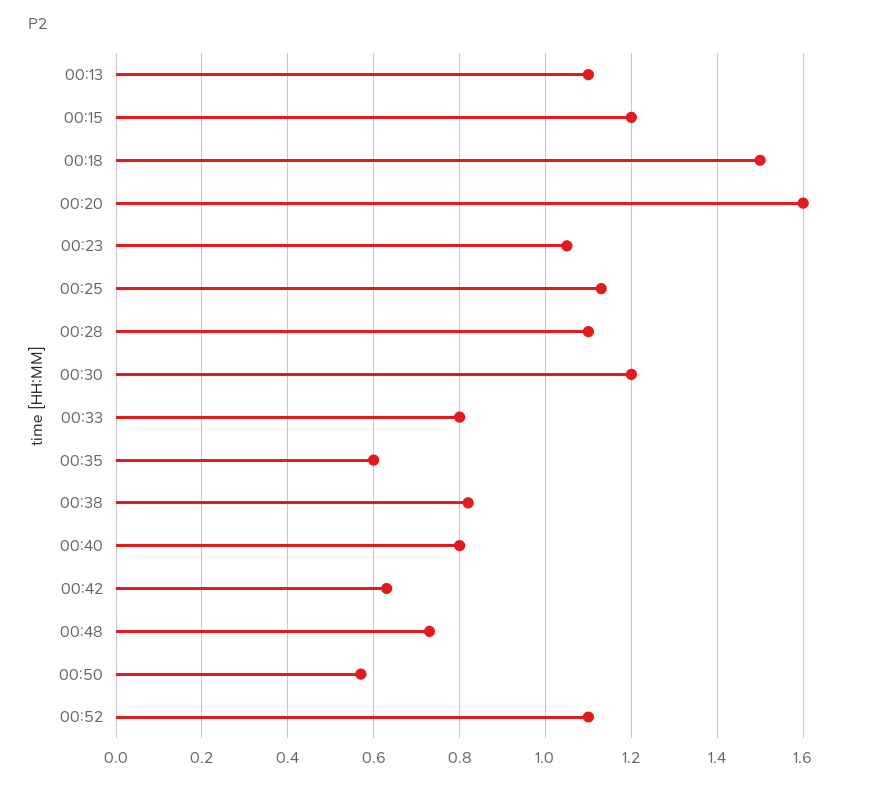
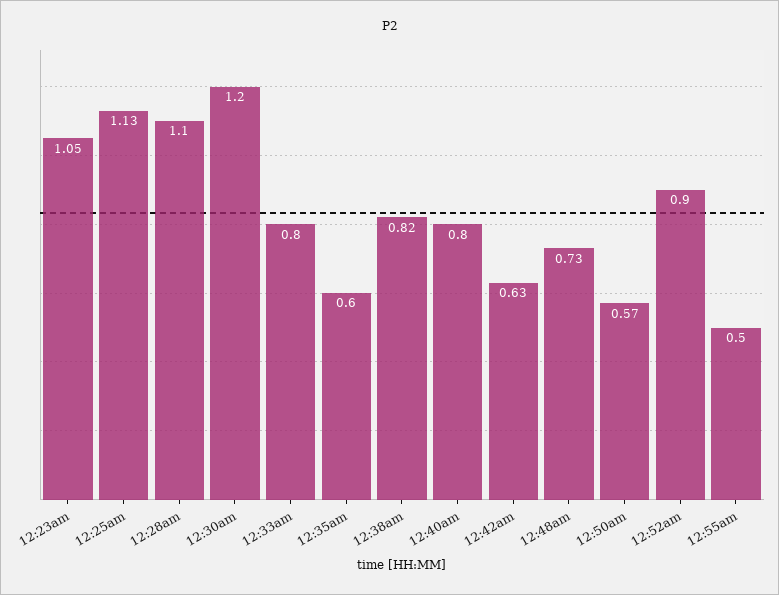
00:13: 1.1 -> none
00:15: 1.2 -> none
00:18: 1.5 -> none
00:20: 1.6 -> none
00:52: 1.1 -> 0.9
12:55am: none -> 0.5

